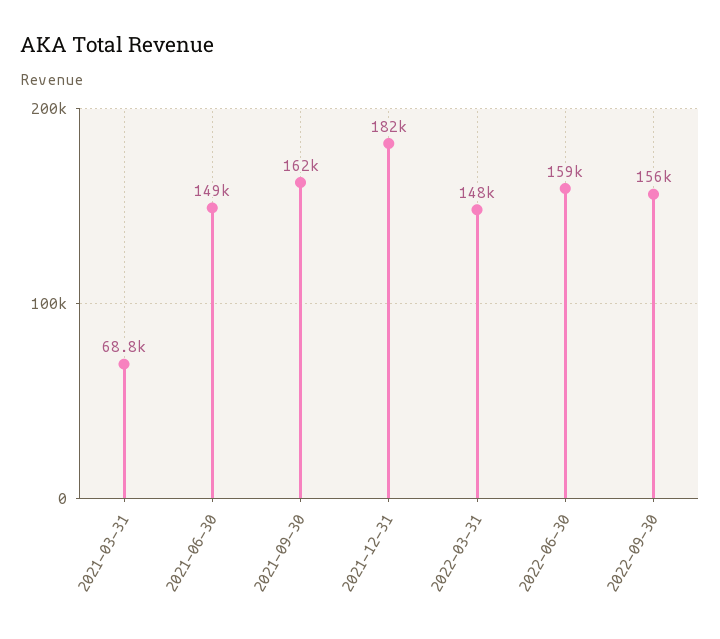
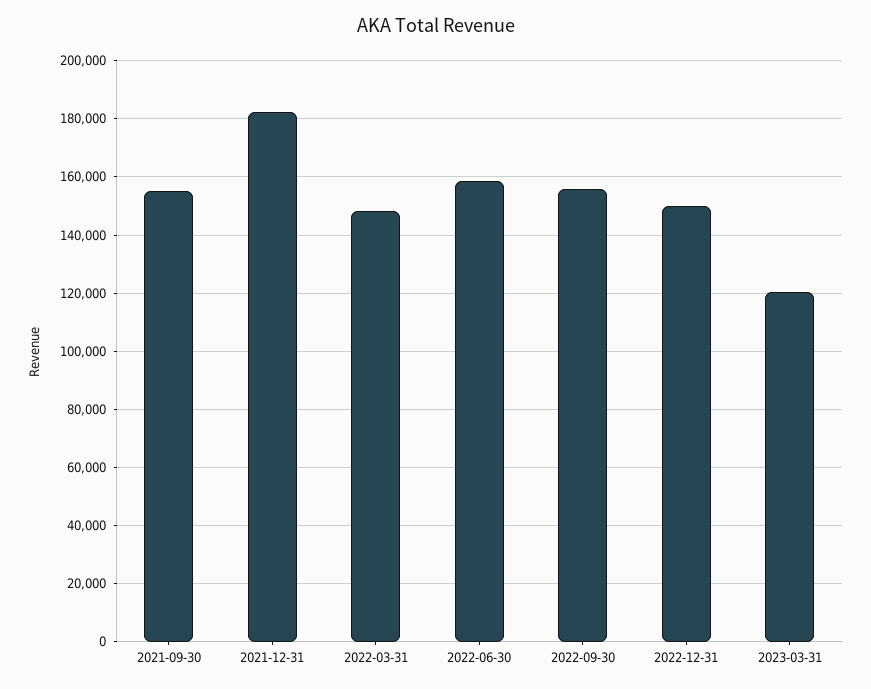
2021-03-31: 68800 -> none
2021-06-30: 149000 -> none
2021-09-30: 162000 -> 155000
2022-12-31: none -> 150000
2023-03-31: none -> 120000

